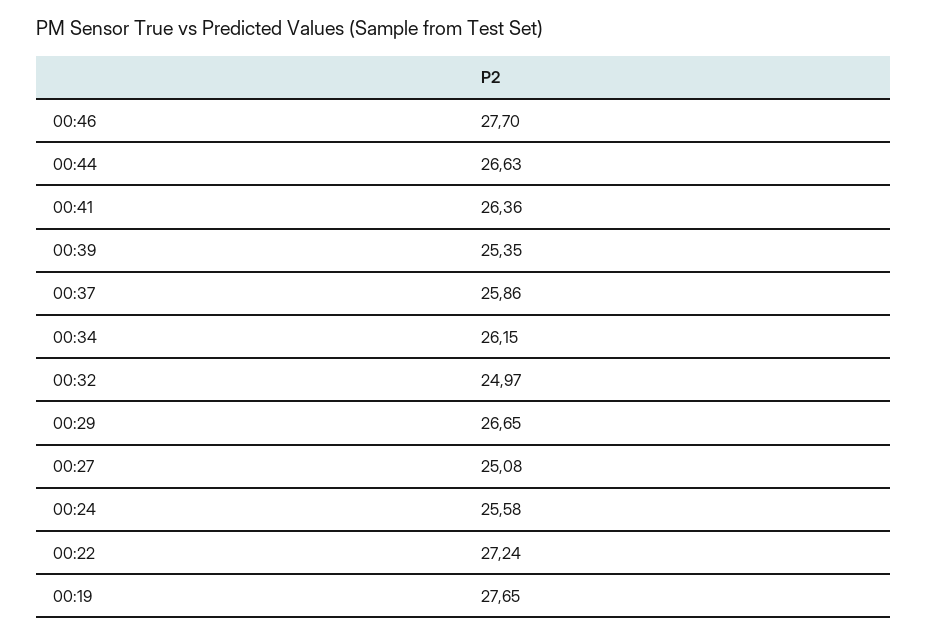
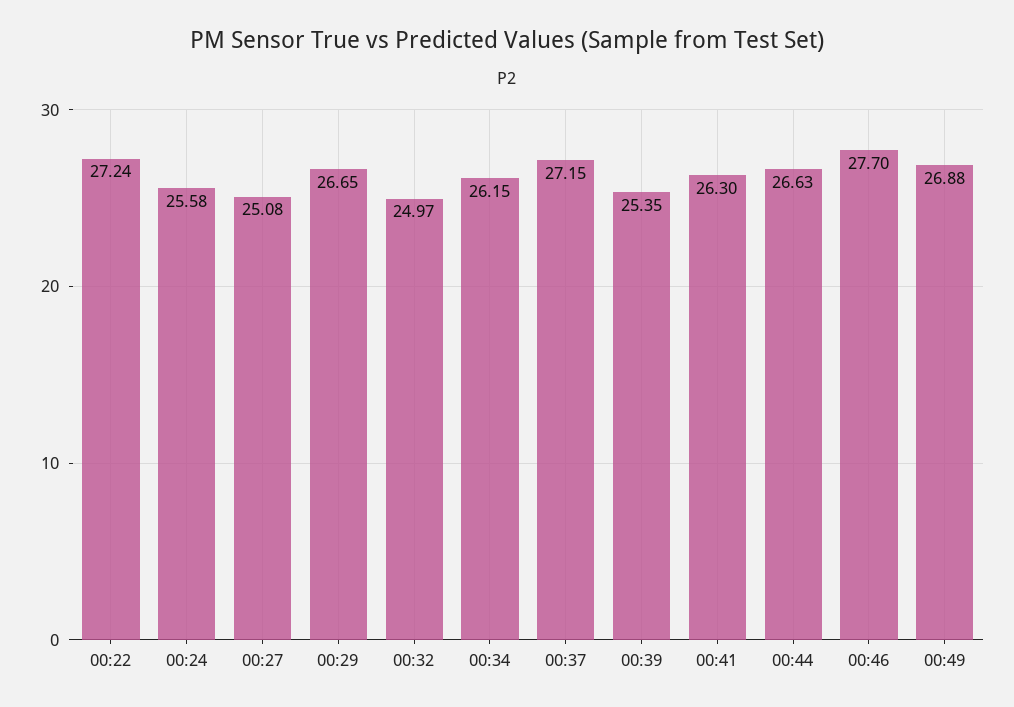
00:41: 26.36 -> 26.3
00:37: 25.86 -> 27.15
00:19: 27.65 -> none
00:49: none -> 26.88

